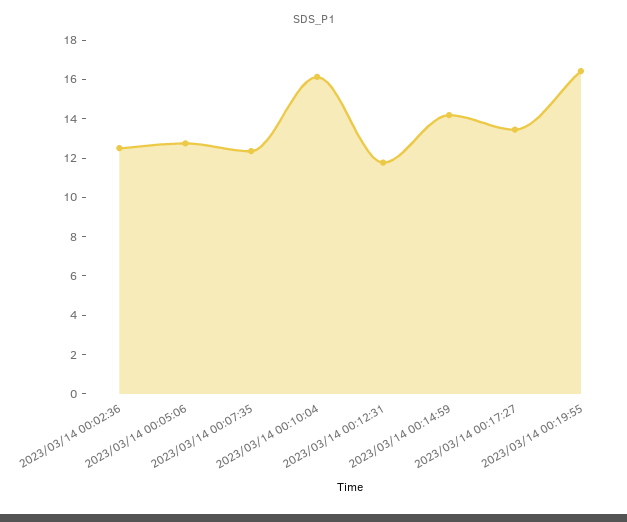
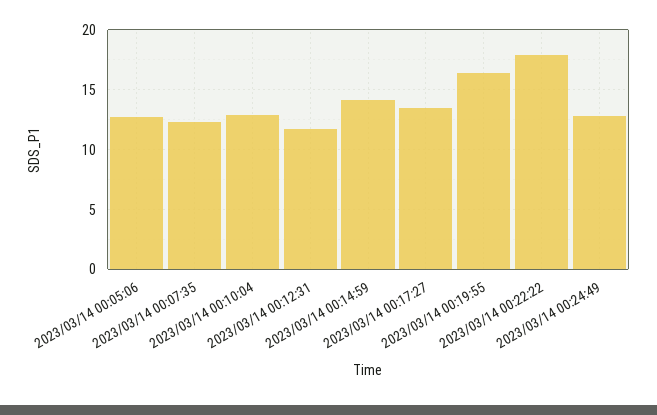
2023/03/14 00:02:36: 12.5 -> none
2023/03/14 00:10:04: 16 -> 13
2023/03/14 00:22:22: none -> 18
2023/03/14 00:24:49: none -> 13

